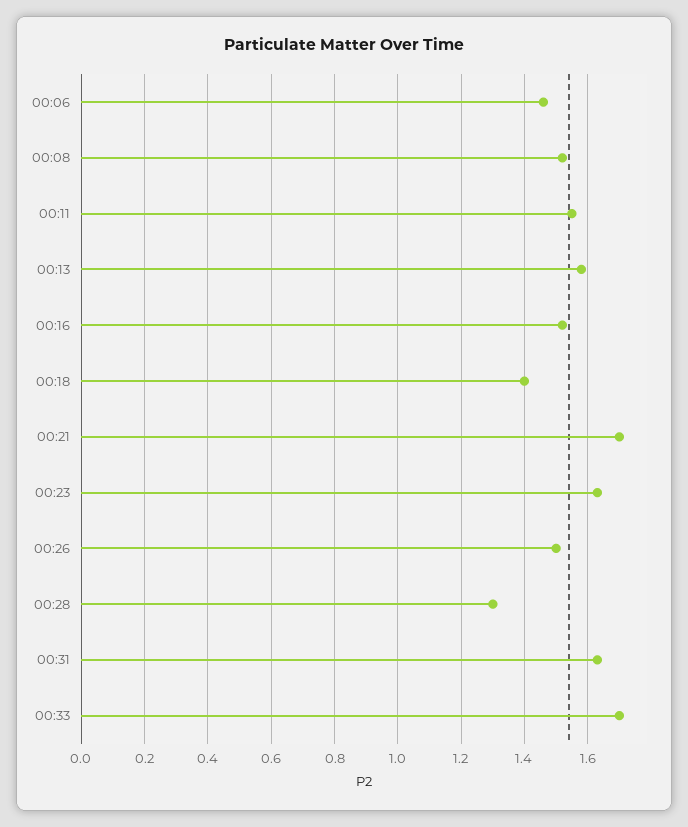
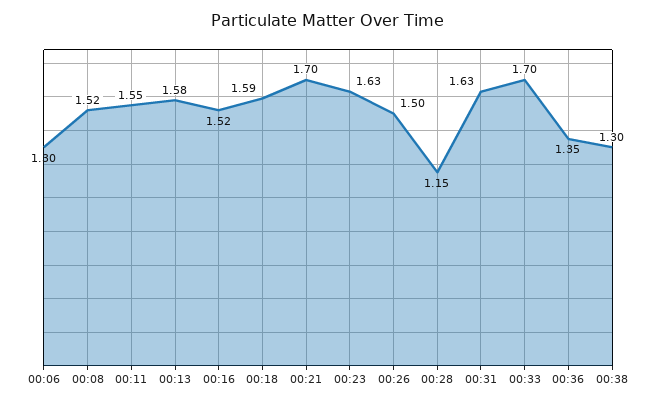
00:06: 1.45 -> 1.3
00:18: 1.4 -> 1.59
00:28: 1.3 -> 1.15
00:36: none -> 1.35
00:38: none -> 1.3

